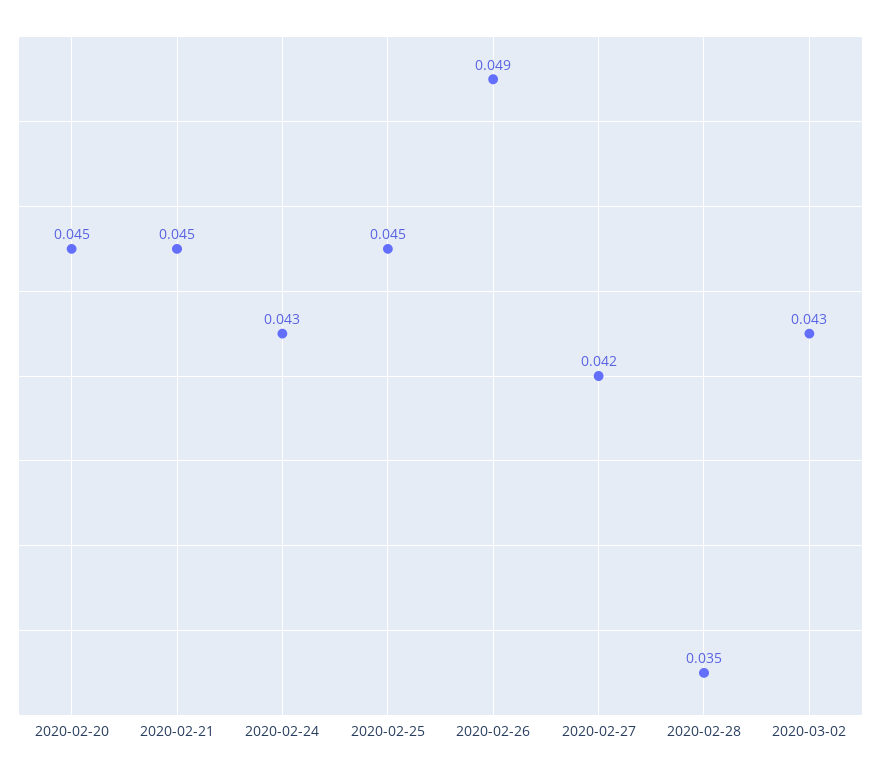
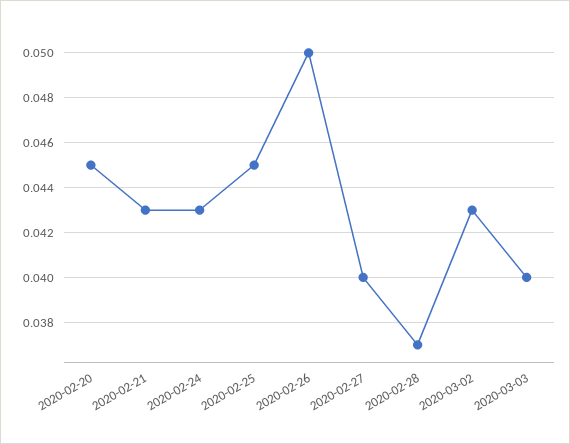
2020-02-21: 0.045 -> 0.043
2020-02-26: 0.049 -> 0.05
2020-02-27: 0.042 -> 0.04
2020-02-28: 0.035 -> 0.037
2020-03-03: none -> 0.04

